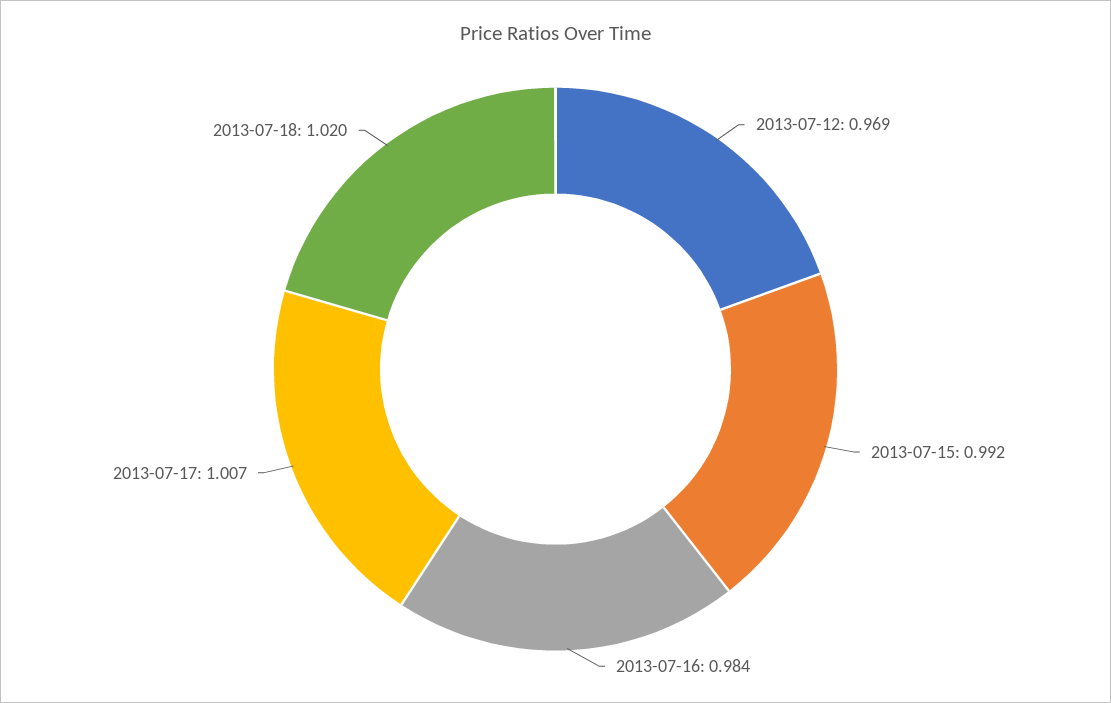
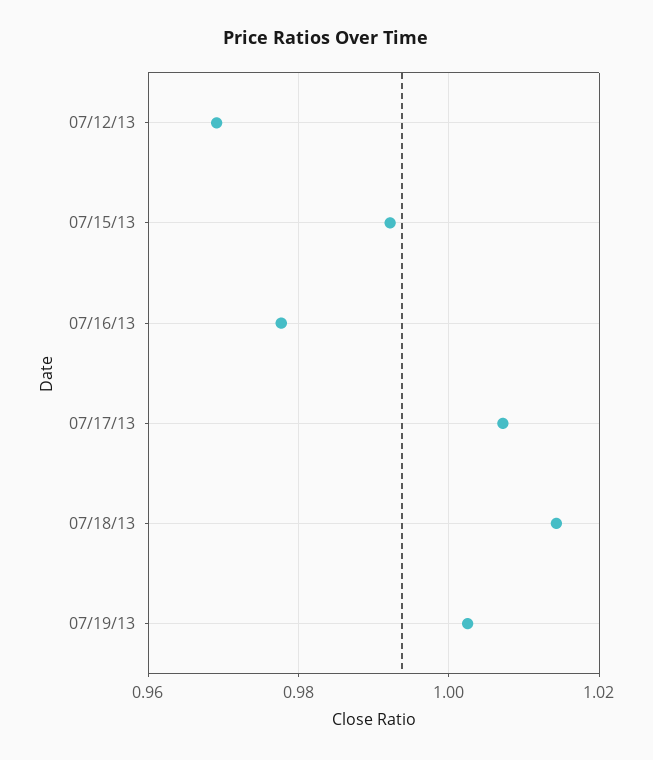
2013-07-16: 0.984 -> 0.978
2013-07-18: 1.02 -> 1.014
07/19/13: none -> 1.002

